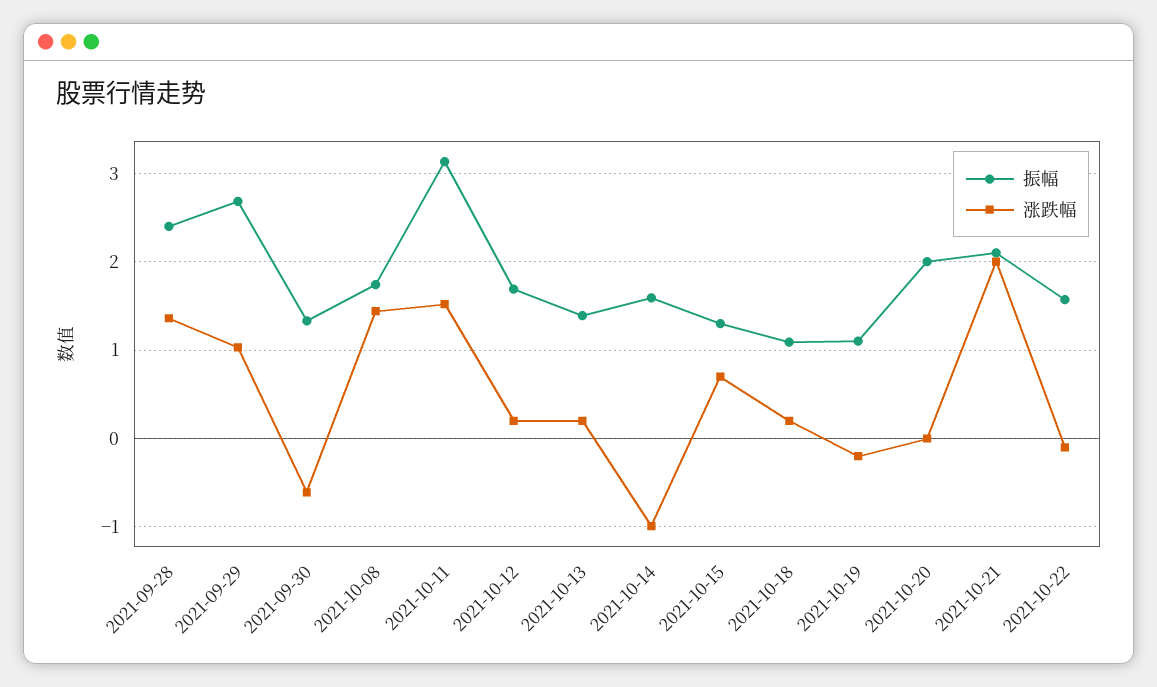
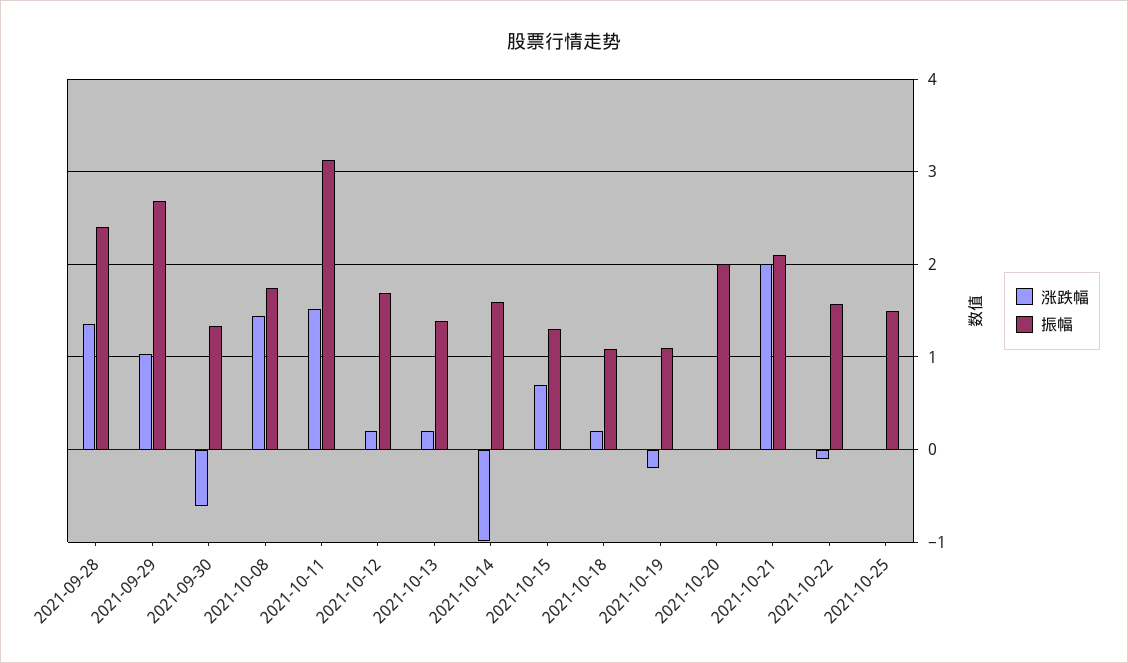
涨跌幅, 2021-10-25: none -> 0
振幅, 2021-10-25: none -> 1.5

